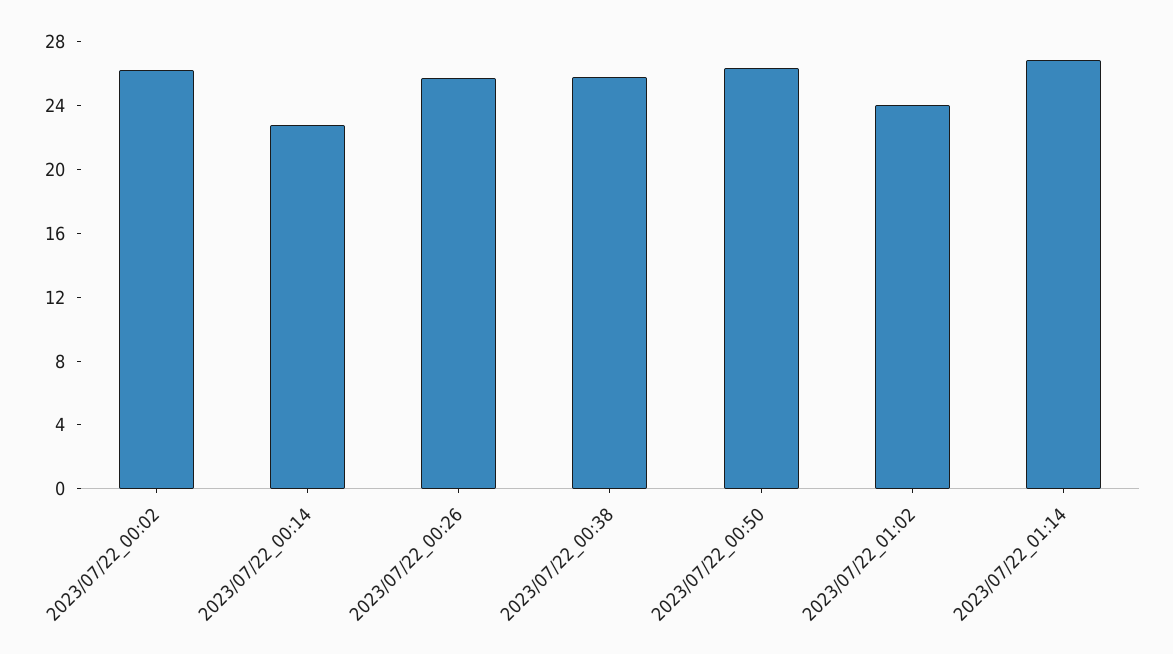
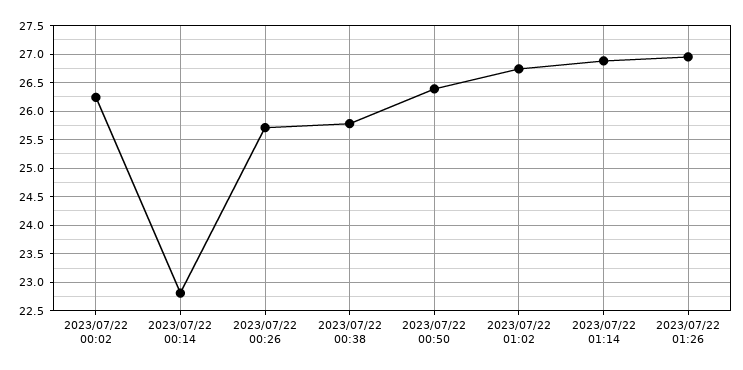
2023/07/22_01:02: 24 -> 26.75
2023/07/22 01:26: none -> 27

